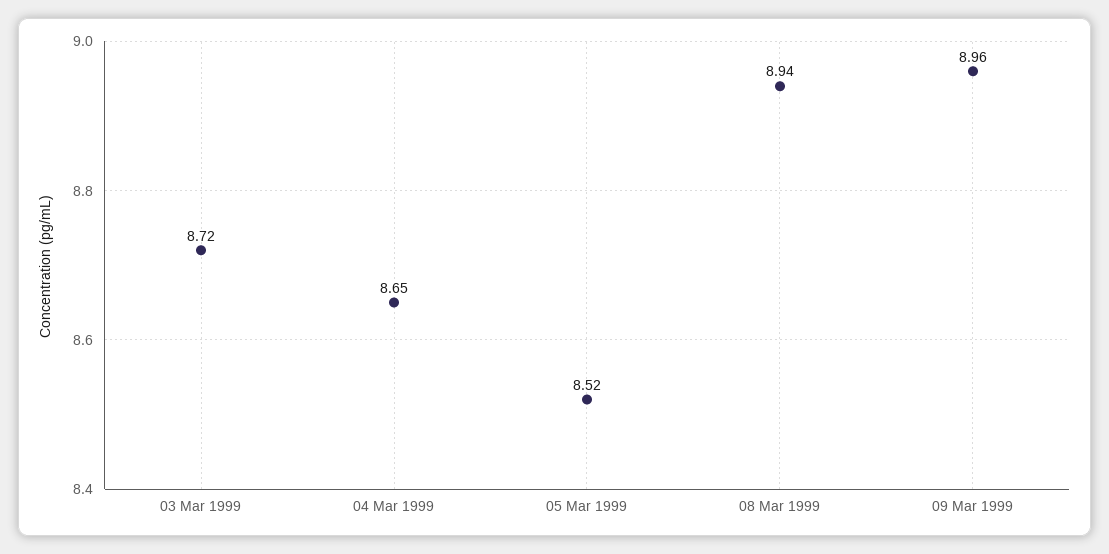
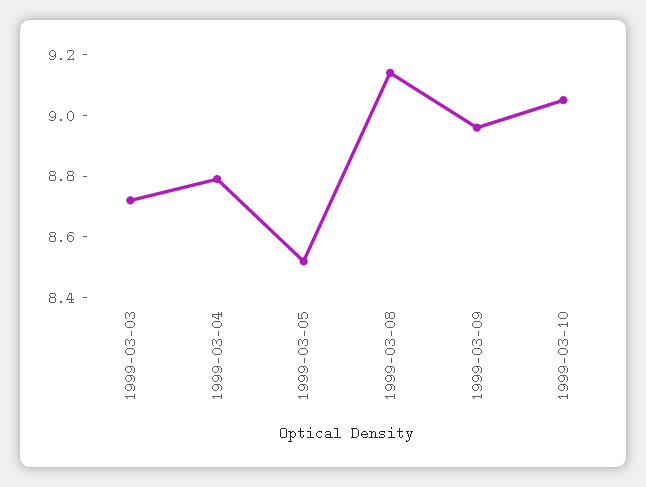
04 Mar 1999: 8.65 -> 8.8
08 Mar 1999: 8.94 -> 9.15
1999-03-10: none -> 9.05

